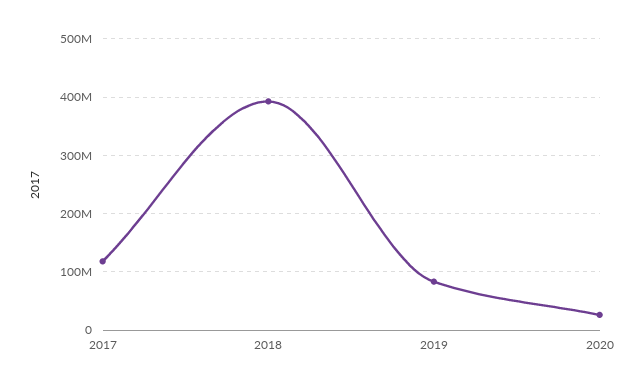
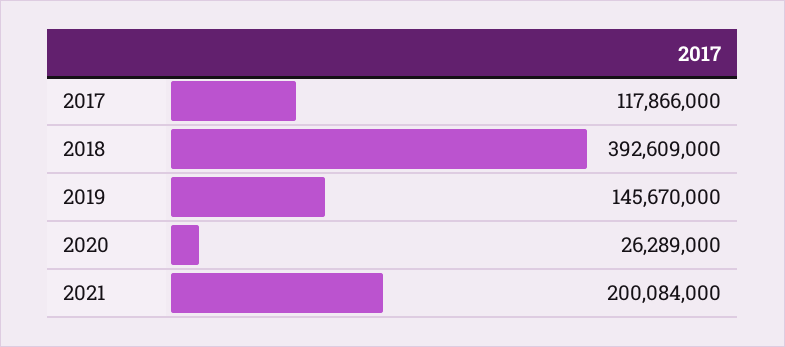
2019: 80000000 -> 145670000
2021: none -> 200084000

